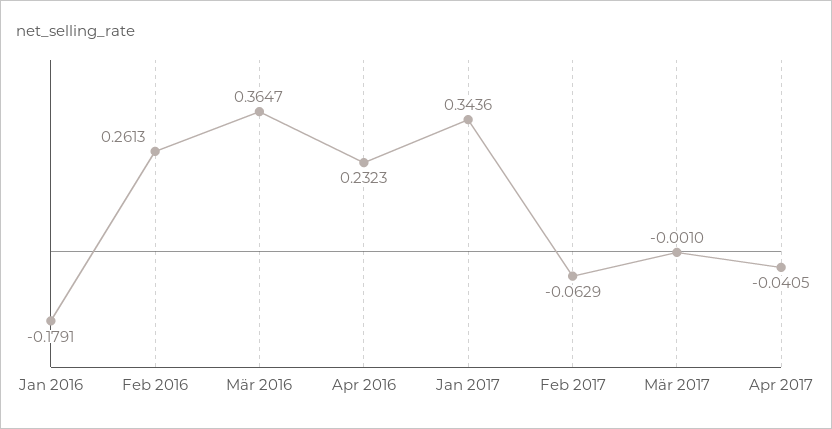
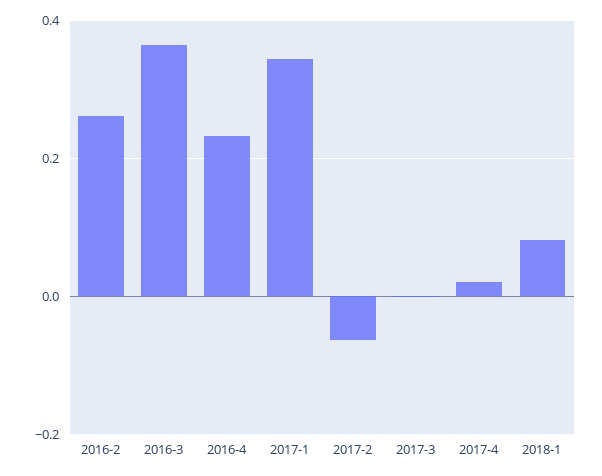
Jan 2016: -0.1791 -> none
Apr 2017: -0.0405 -> 0.02
2018-1: none -> 0.08

